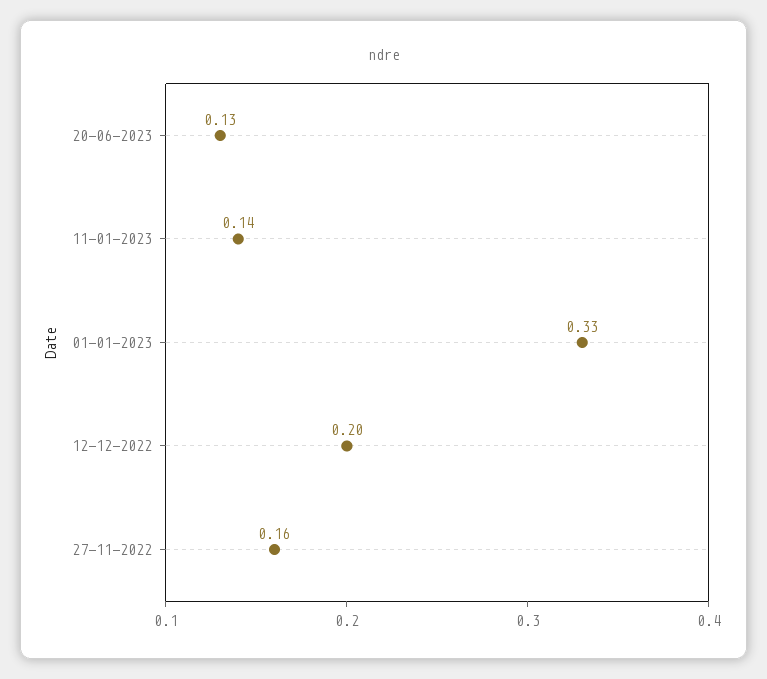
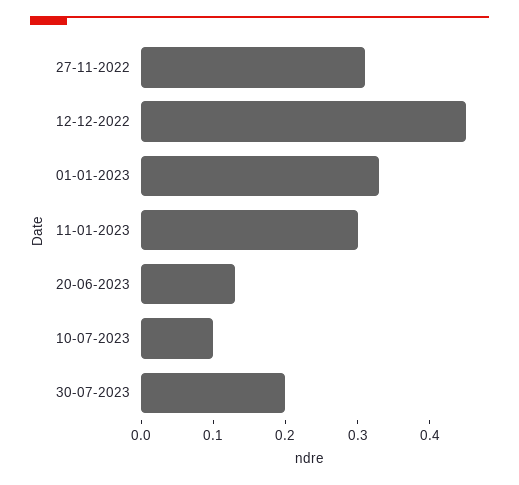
11-01-2023: 0.14 -> 0.3
12-12-2022: 0.2 -> 0.45
27-11-2022: 0.16 -> 0.3
10-07-2023: none -> 0.1
30-07-2023: none -> 0.2

